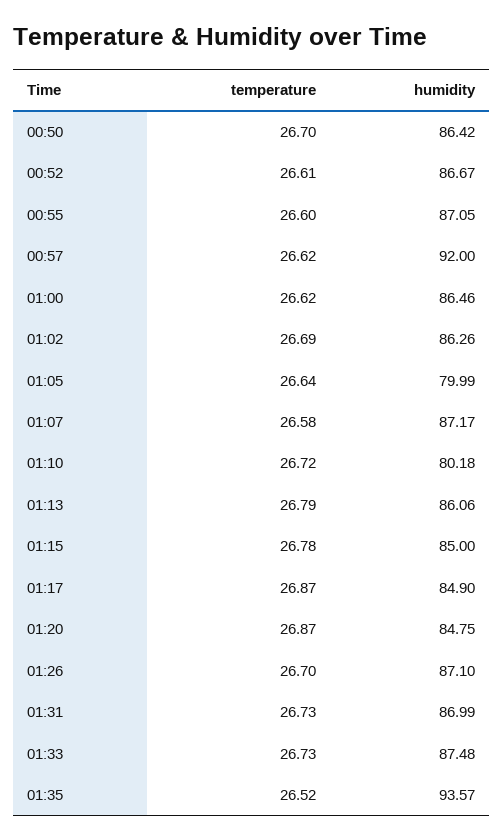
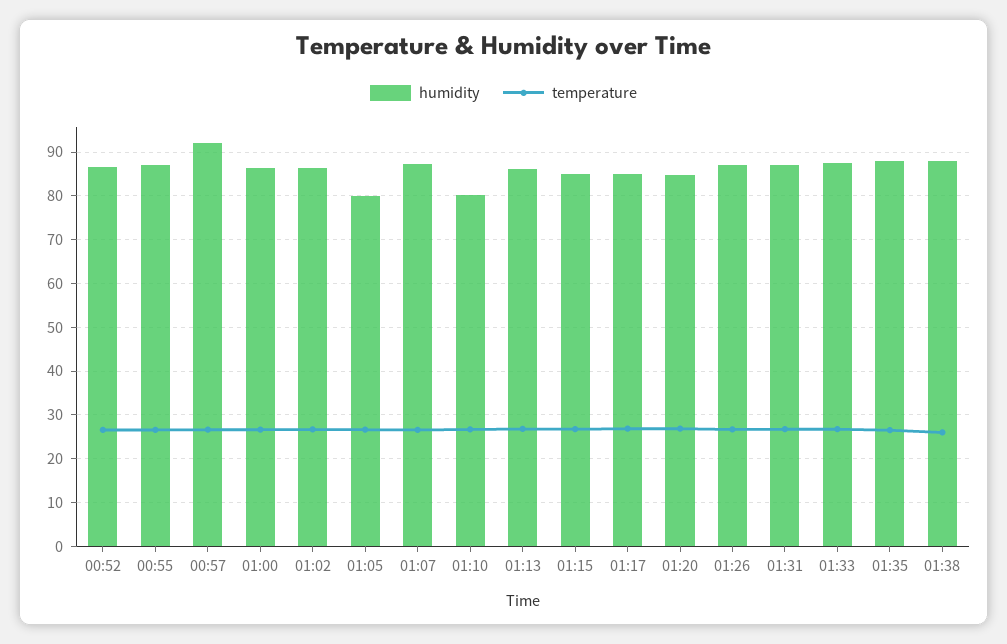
temperature, 00:50: 26.7 -> none
humidity, 00:50: 86.42 -> none
humidity, 01:35: 93.57 -> 88
humidity, 01:38: none -> 88
temperature, 01:38: none -> 26

